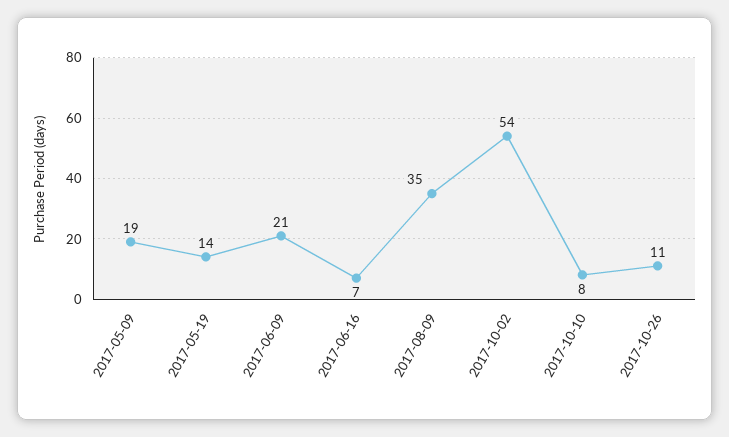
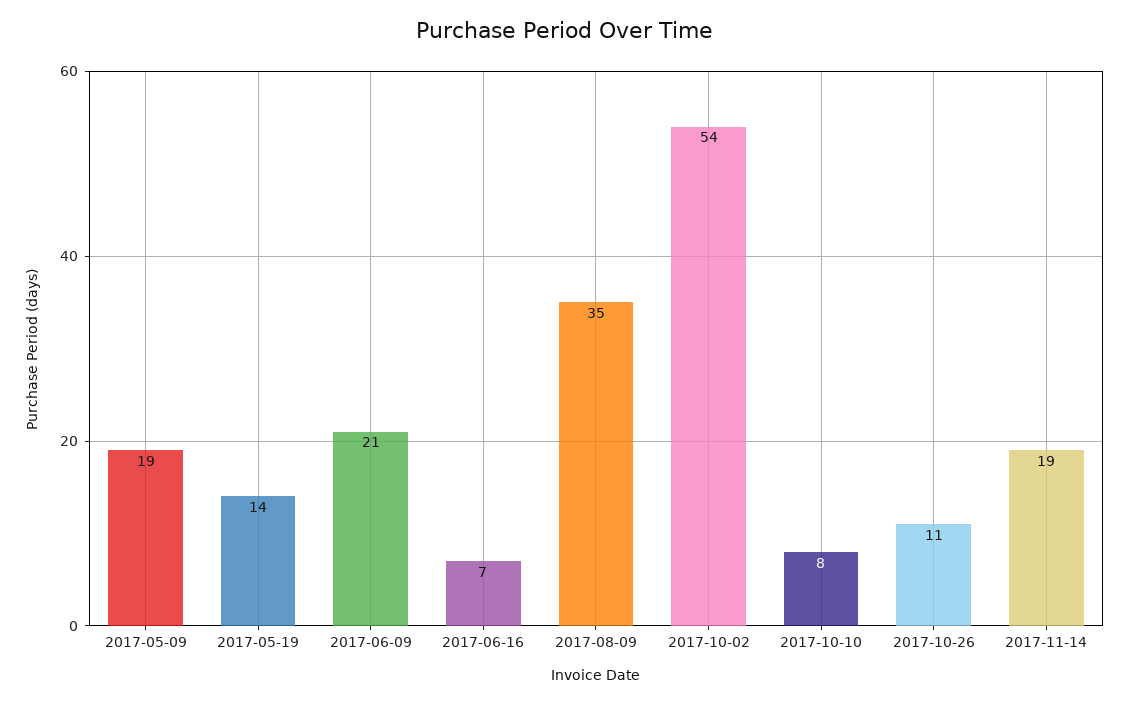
2017-11-14: none -> 19

